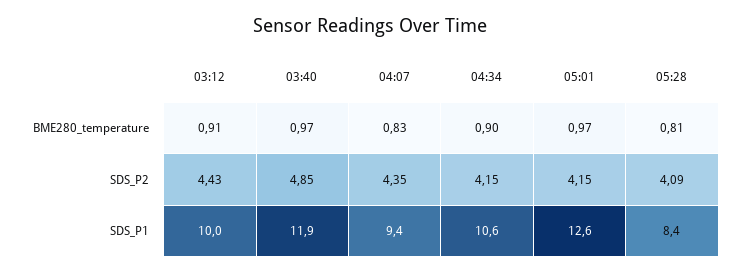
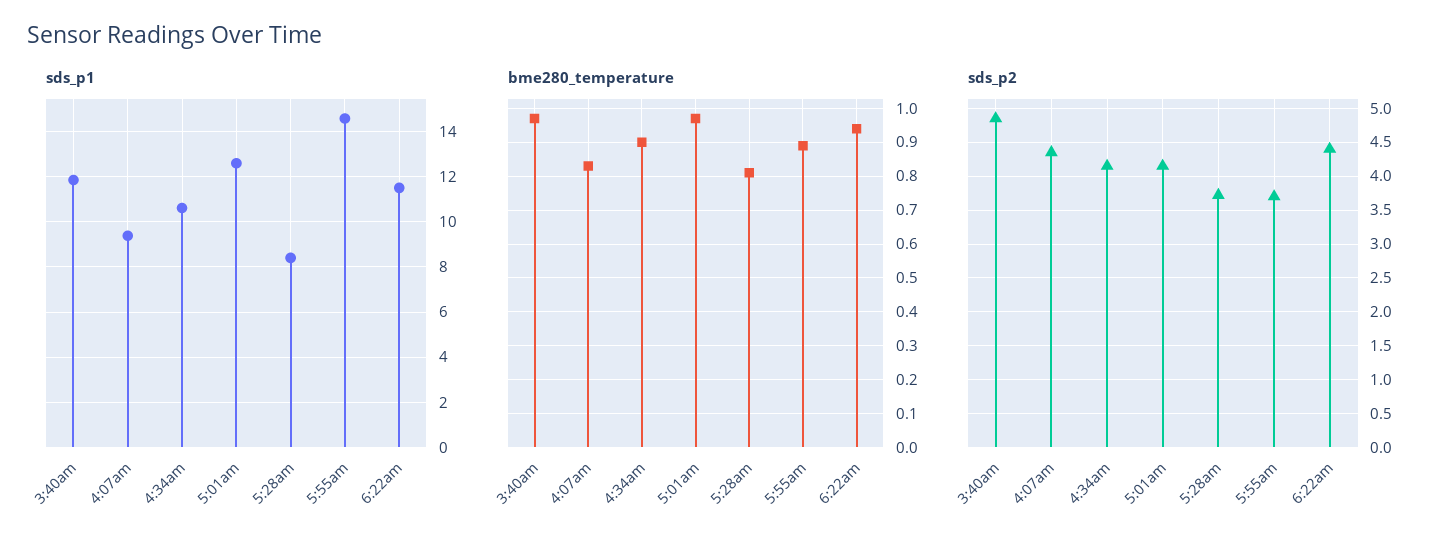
BME280_temperature, 03:12: 0.91 -> none
SDS_P2, 03:12: 4.43 -> none
SDS_P2, 05:28: 4.09 -> 3.7
SDS_P1, 03:12: 10 -> none
SDS_P1, 5:55am: none -> 14.5
SDS_P1, 6:22am: none -> 11.5
BME280_temperature, 5:55am: none -> 0.9
BME280_temperature, 6:22am: none -> 0.95
SDS_P2, 5:55am: none -> 3.7
SDS_P2, 6:22am: none -> 4.4

